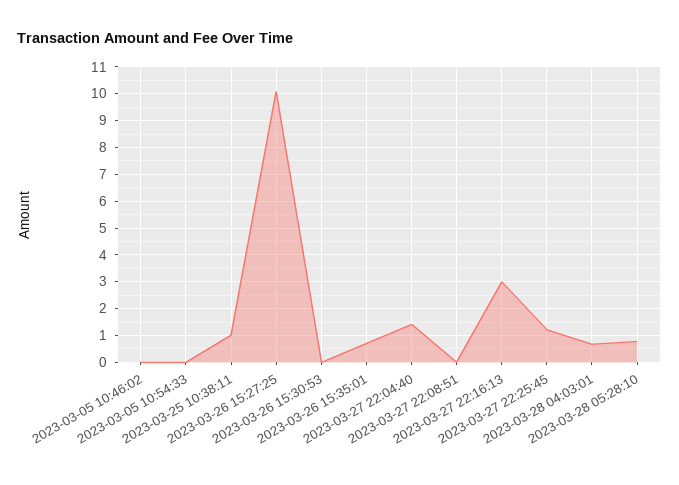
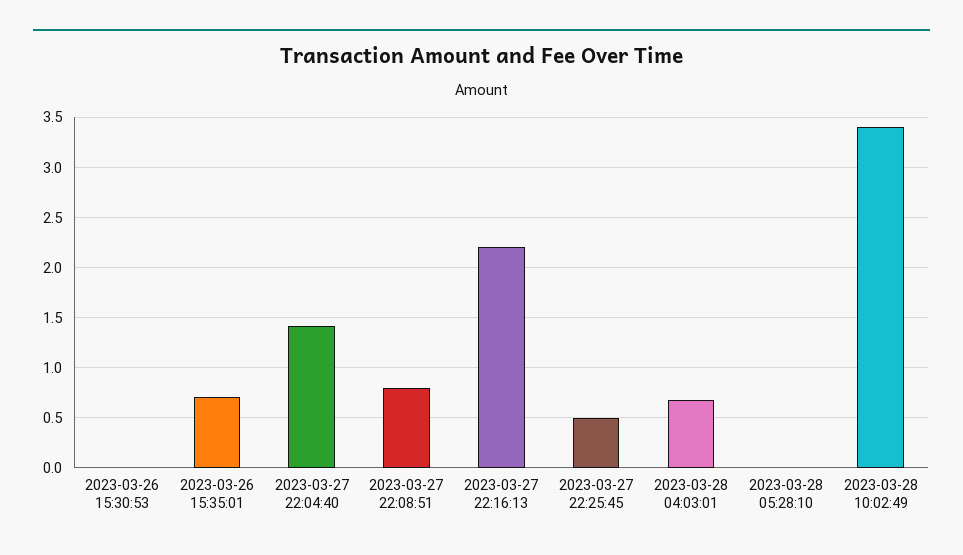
2023-03-05 10:46:02: 0 -> none
2023-03-05 10:54:33: 0 -> none
2023-03-25 10:38:11: 1 -> none
2023-03-26 15:27:25: 10 -> none
2023-03-27 22:08:51: 0 -> 0.8
2023-03-27 22:16:13: 3 -> 2.2
2023-03-27 22:25:45: 1.25 -> 0.5
2023-03-28 05:28:10: 0.75 -> 0
2023-03-28 10:02:49: none -> 3.4

